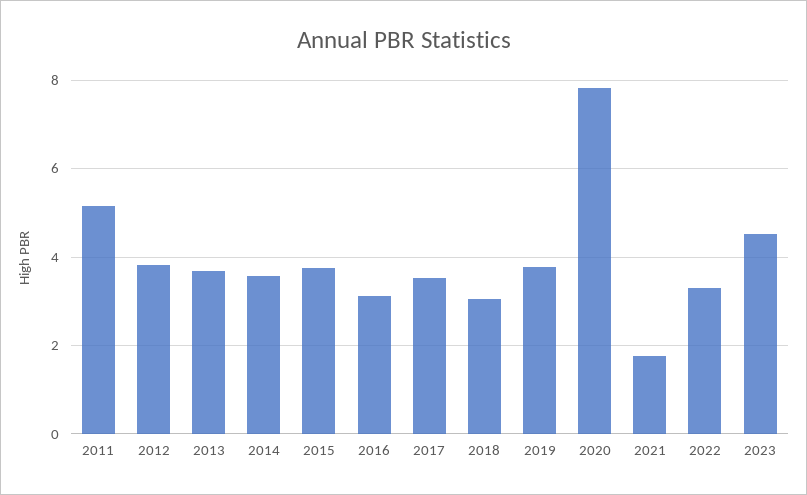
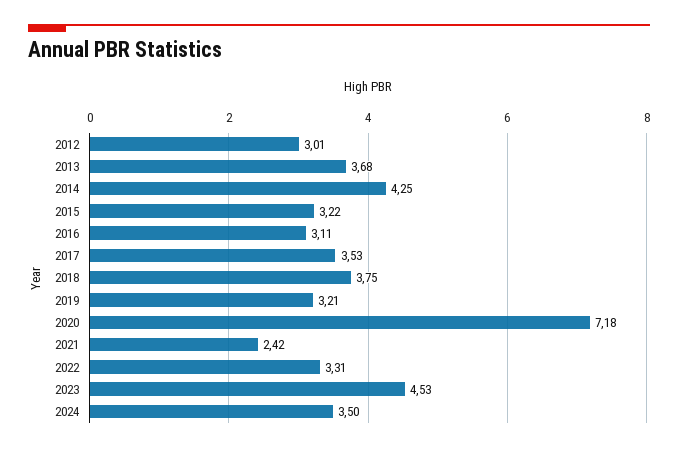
2011: 5.2 -> none
2012: 3.8 -> 3.01
2014: 3.6 -> 4.25
2015: 3.8 -> 3.22
2018: 3 -> 3.75
2019: 3.8 -> 3.21
2020: 7.8 -> 7.18
2021: 1.8 -> 2.42
2024: none -> 3.5

